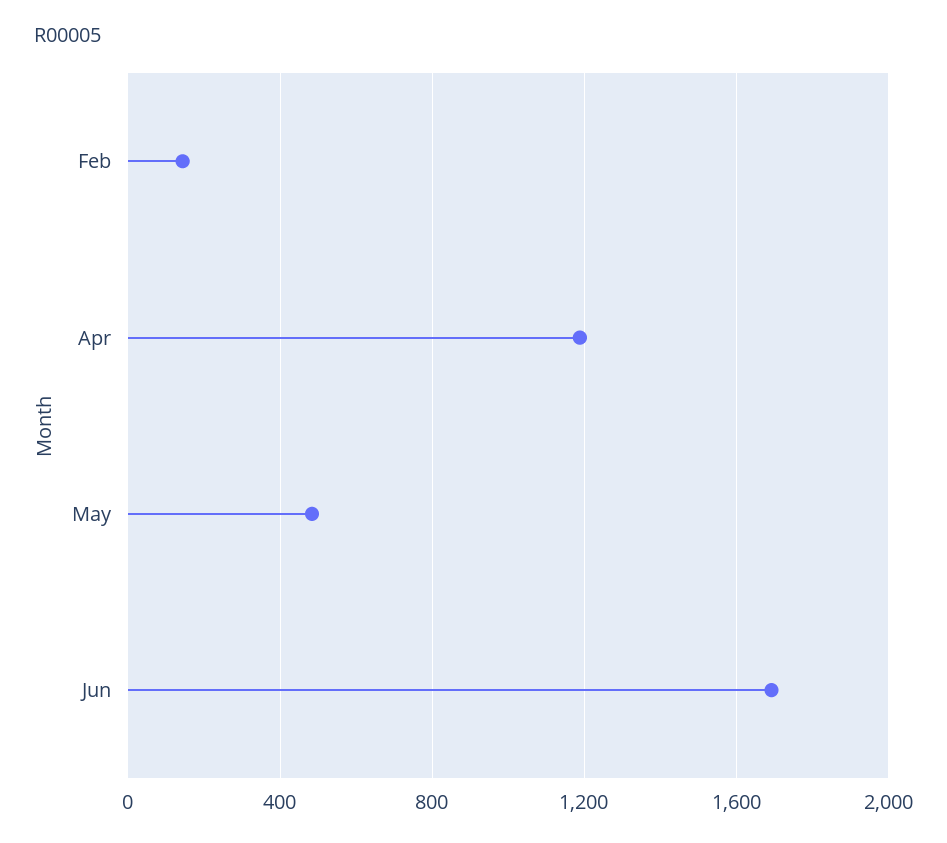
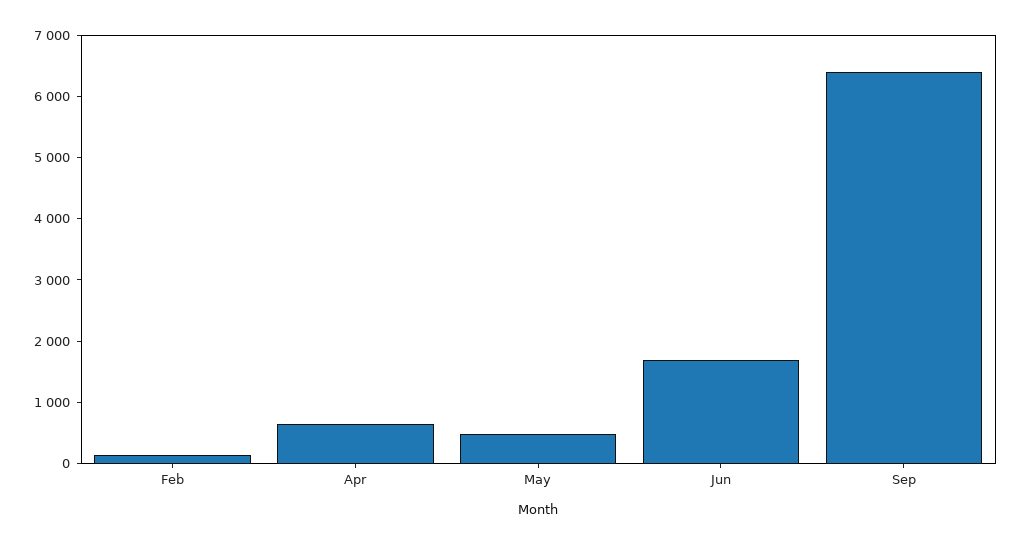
Apr: 1200 -> 600
Sep: none -> 6400

